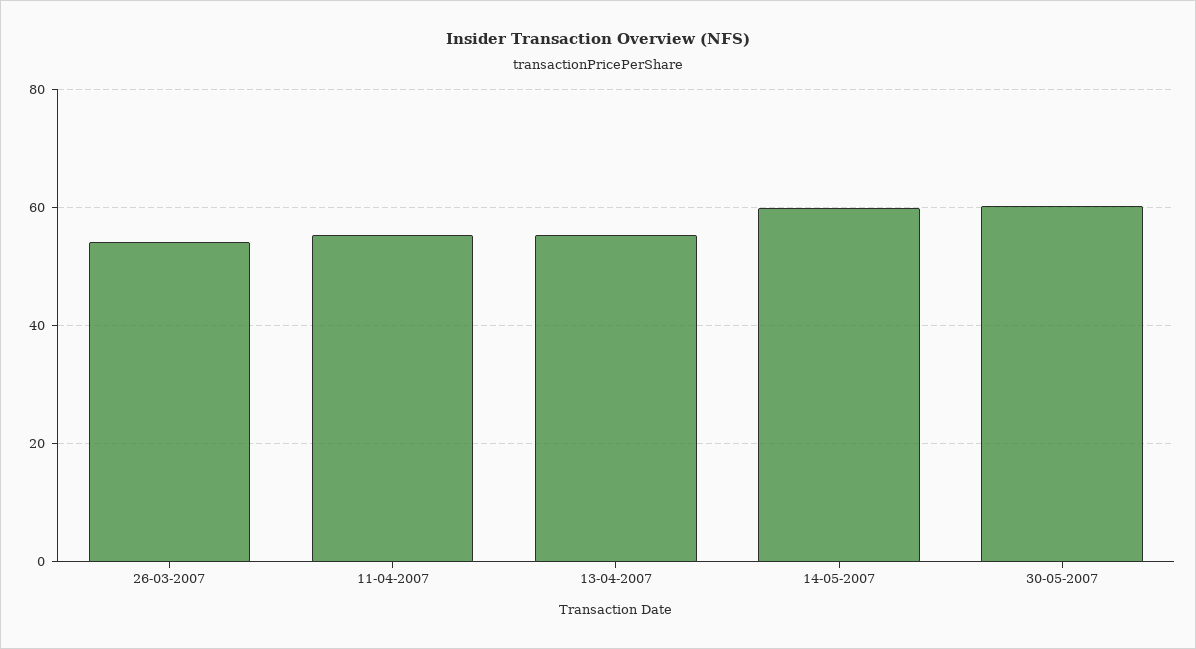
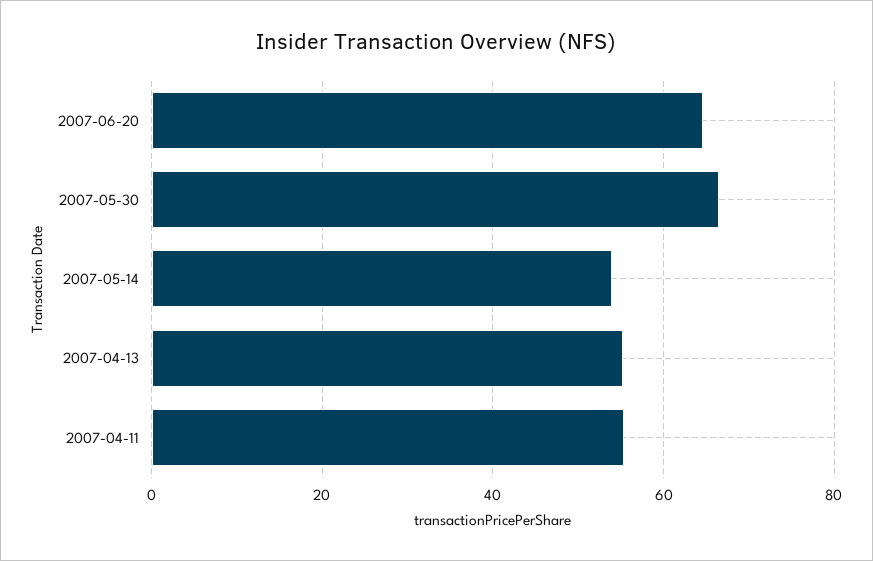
26-03-2007: 54 -> none
14-05-2007: 60 -> 54
30-05-2007: 60 -> 66
2007-06-20: none -> 64

